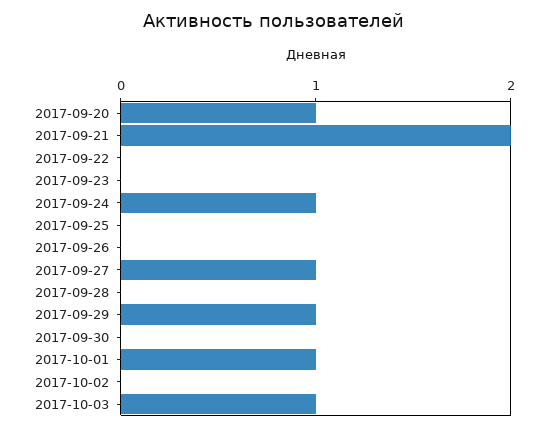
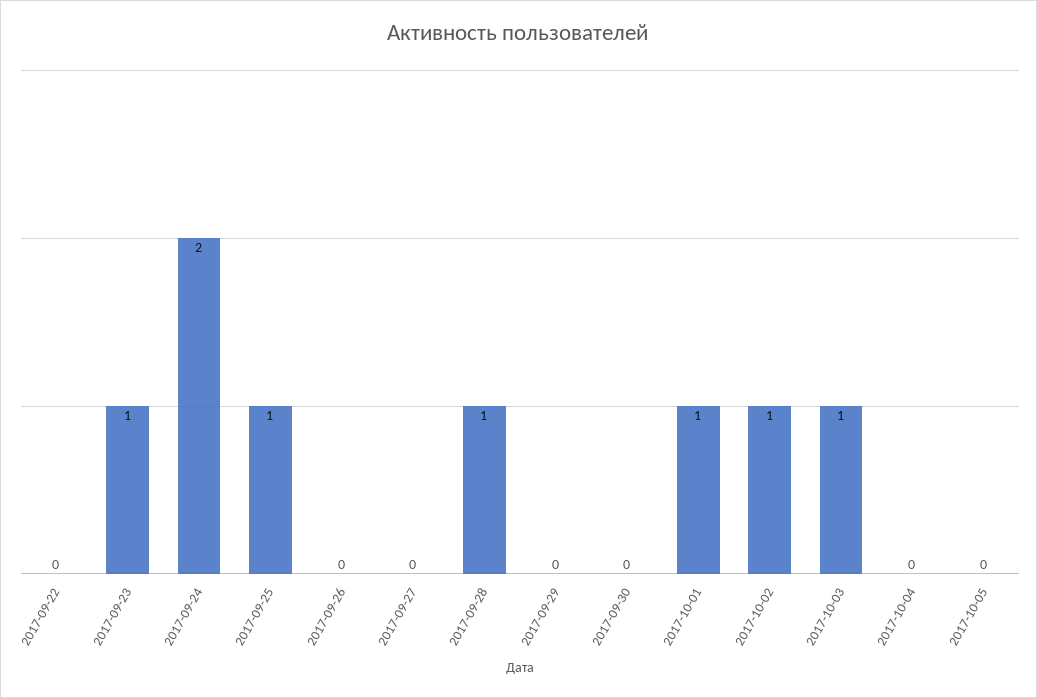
2017-09-20: 1 -> none
2017-09-21: 2 -> none
2017-09-23: 0 -> 1
2017-09-24: 1 -> 2
2017-09-25: 0 -> 1
2017-09-27: 1 -> 0
2017-09-28: 0 -> 1
2017-09-29: 1 -> 0
2017-10-02: 0 -> 1
2017-10-04: none -> 0
2017-10-05: none -> 0

